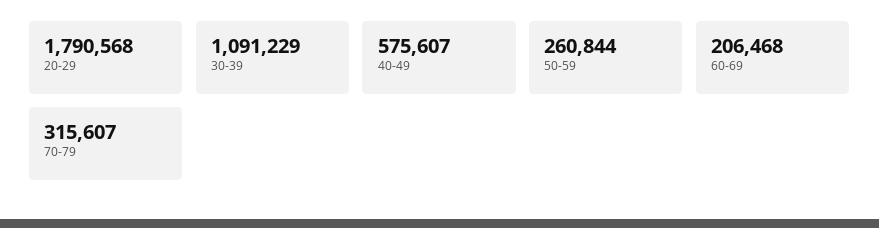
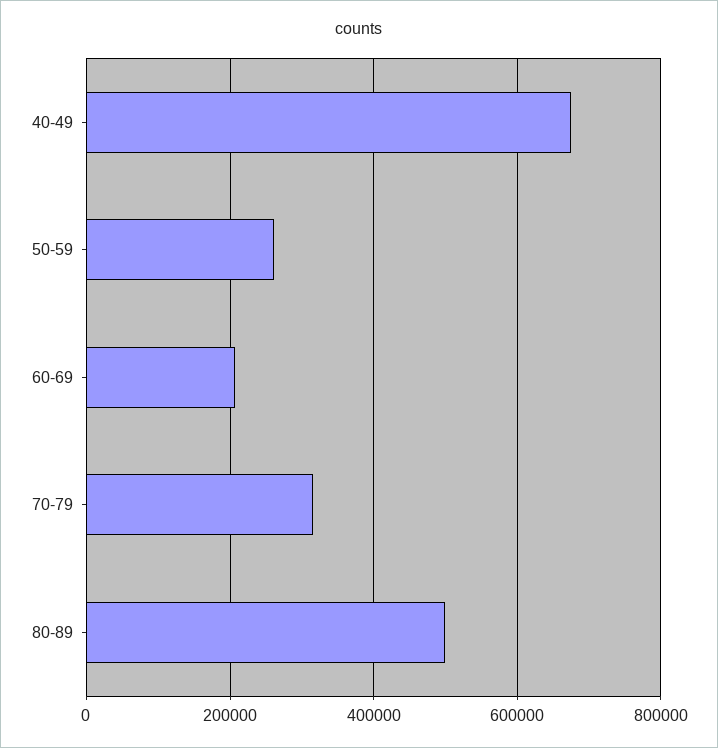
20-29: 1790568 -> none
30-39: 1091229 -> none
40-49: 575607 -> 680000
80-89: none -> 500000

